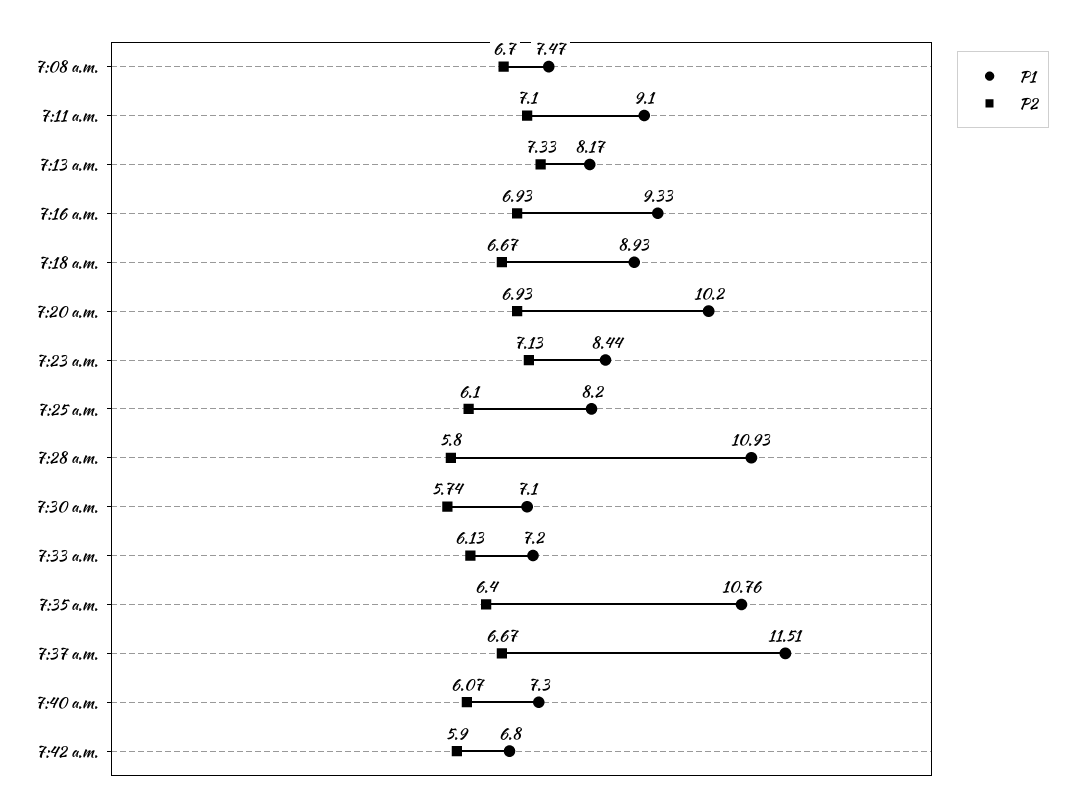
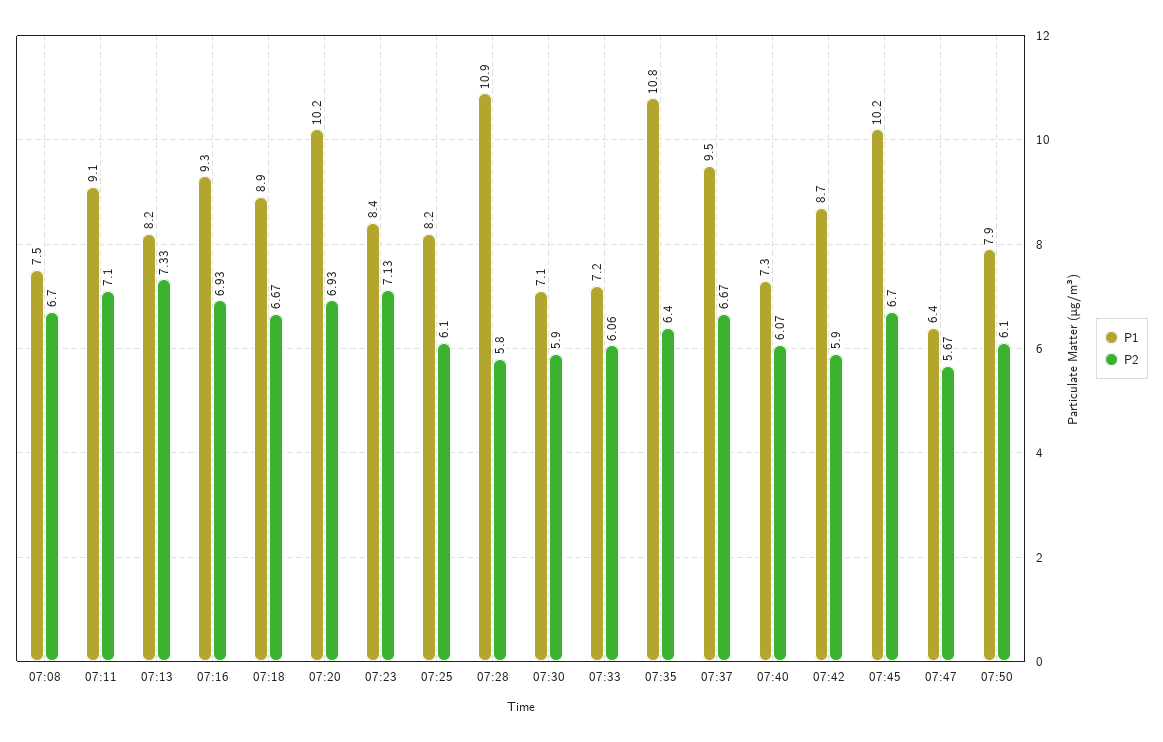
P2, 7:30 a.m.: 5.74 -> 5.9
P2, 7:33 a.m.: 6.13 -> 6.06
P1, 7:37 a.m.: 11.51 -> 9.5
P1, 7:42 a.m.: 6.8 -> 8.7
P1, 07:45: none -> 10.2
P2, 07:45: none -> 6.7
P1, 07:47: none -> 6.4
P2, 07:47: none -> 5.67
P1, 07:50: none -> 7.9
P2, 07:50: none -> 6.1

